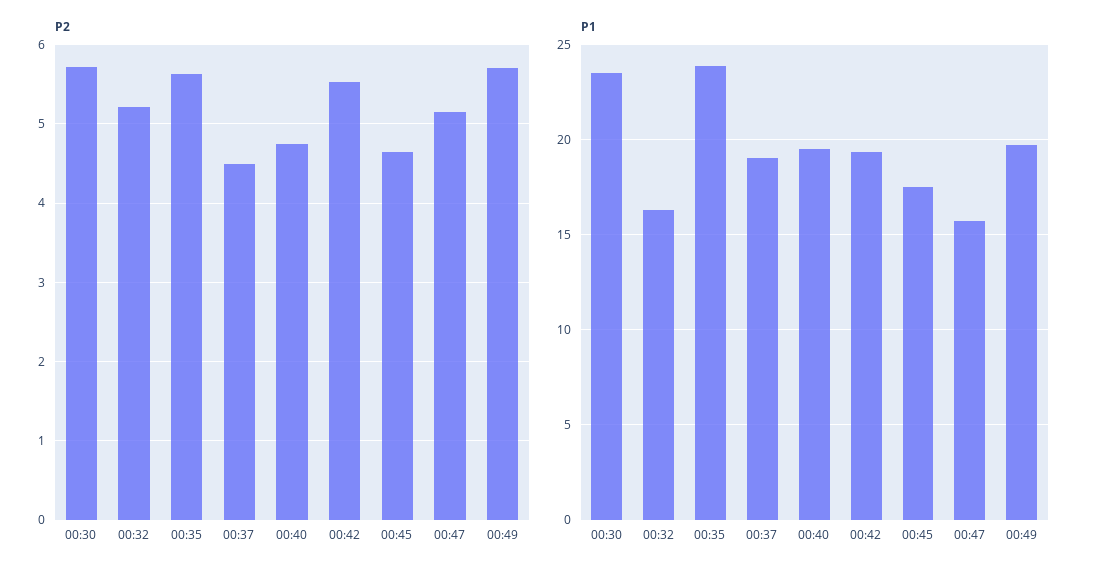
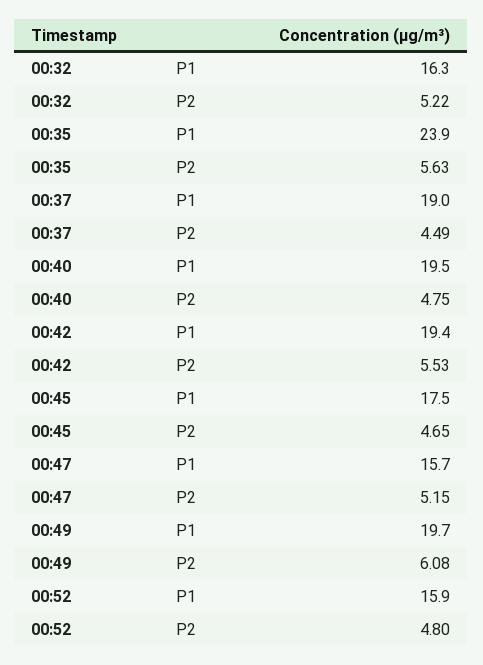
P2, 00:30: 5.7 -> none
P2, 00:49: 5.7 -> 6.08
P1, 00:30: 23.5 -> none
P1, 00:52: none -> 15.9
P2, 00:52: none -> 4.8

